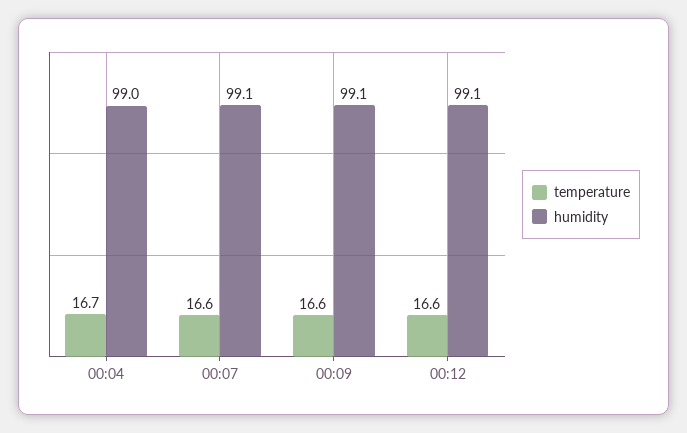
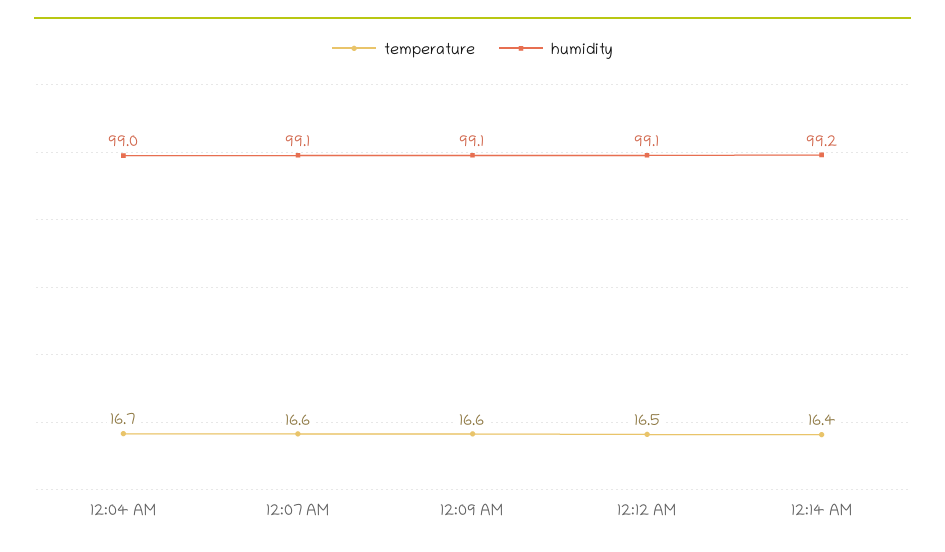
temperature, 00:12: 16.6 -> 16.5
temperature, 12:14 AM: none -> 16.4
humidity, 12:14 AM: none -> 99.2

